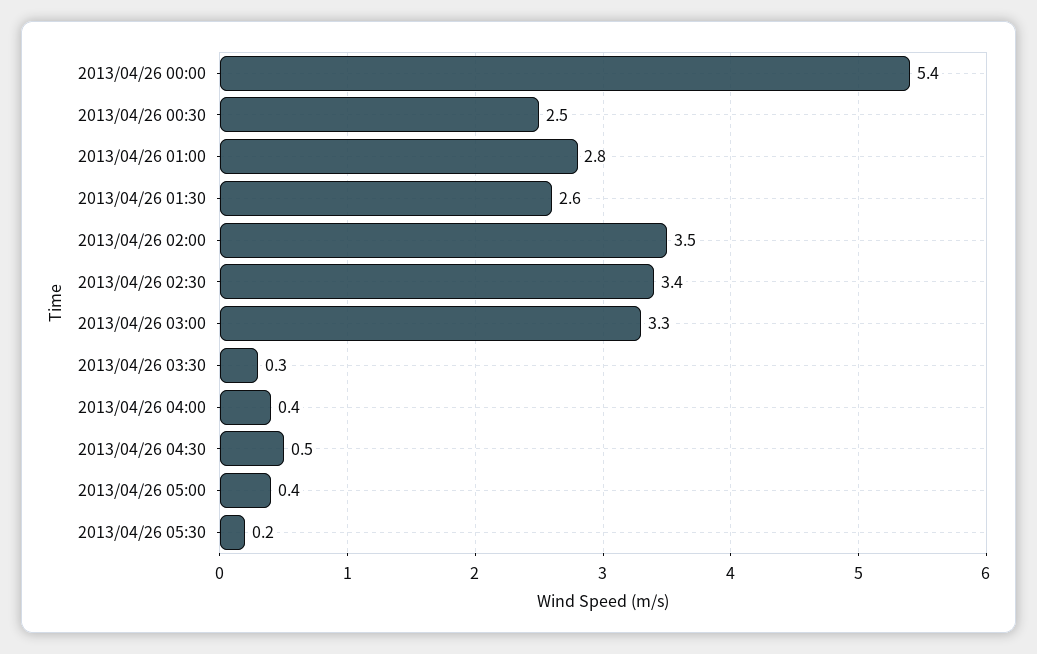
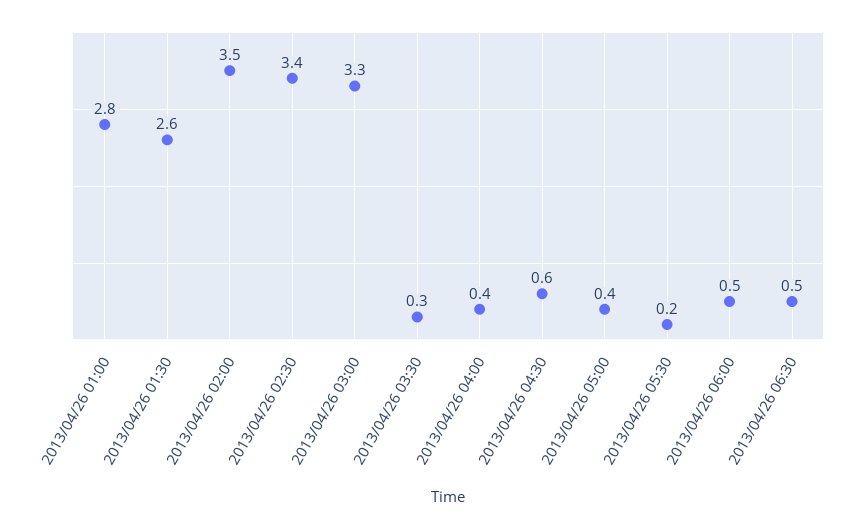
2013/04/26 00:00: 5.4 -> none
2013/04/26 00:30: 2.5 -> none
2013/04/26 04:30: 0.5 -> 0.6
2013/04/26 06:00: none -> 0.5
2013/04/26 06:30: none -> 0.5

